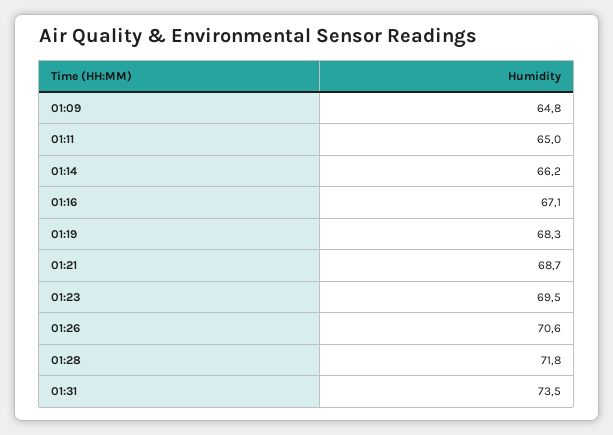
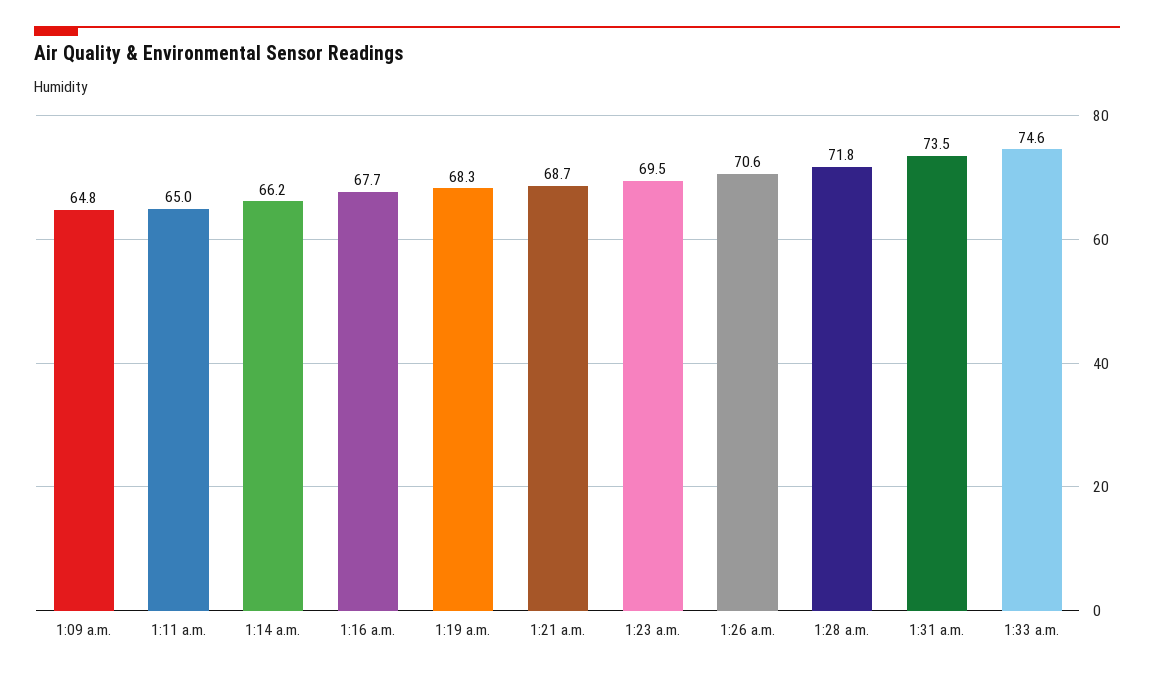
01:16: 67.1 -> 67.7
1:33 a.m.: none -> 74.6

